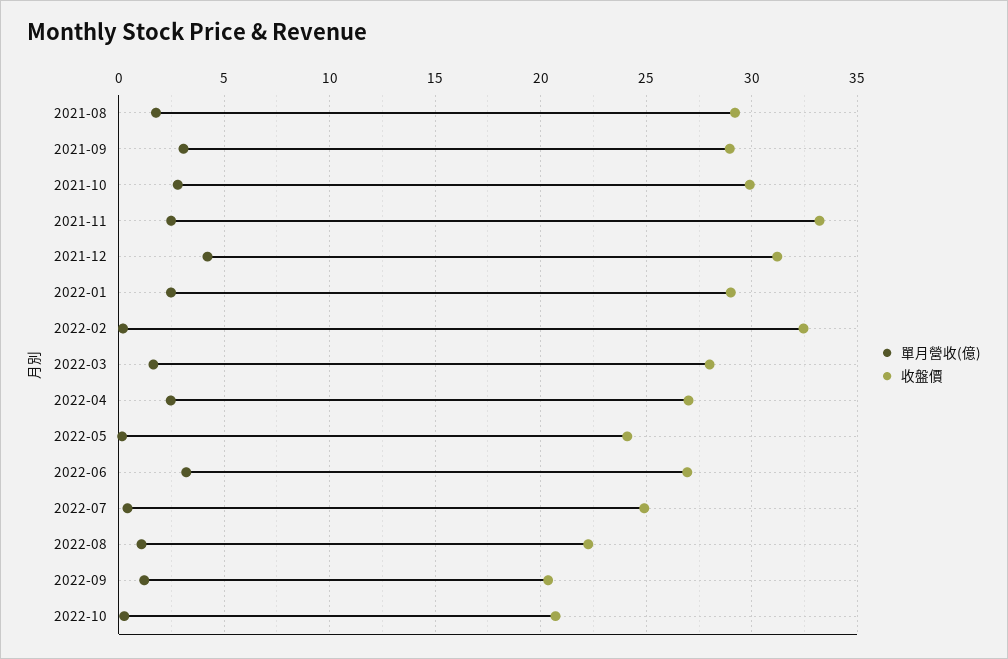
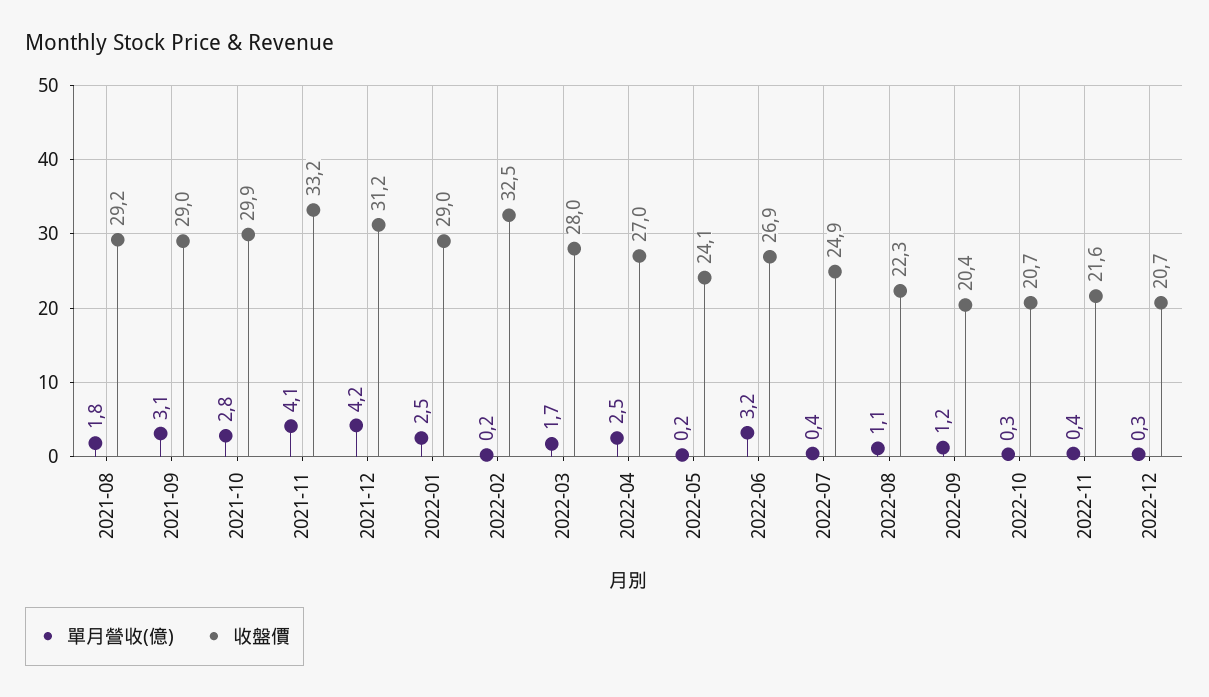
單月營收(億), 2021-11: 2.5 -> 4.1
單月營收(億), 2022-11: none -> 0.4
收盤價, 2022-11: none -> 21.6
單月營收(億), 2022-12: none -> 0.3
收盤價, 2022-12: none -> 20.7

